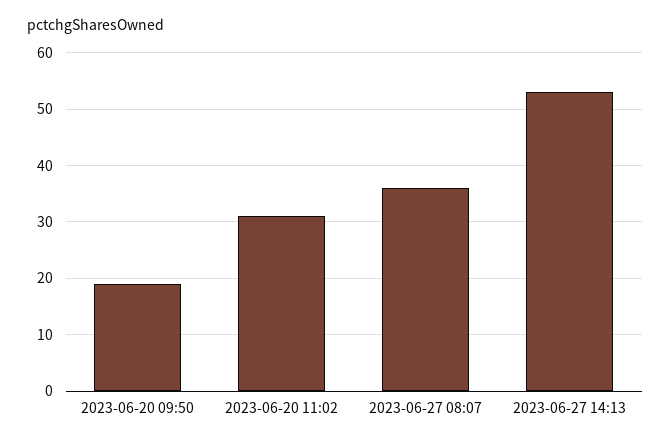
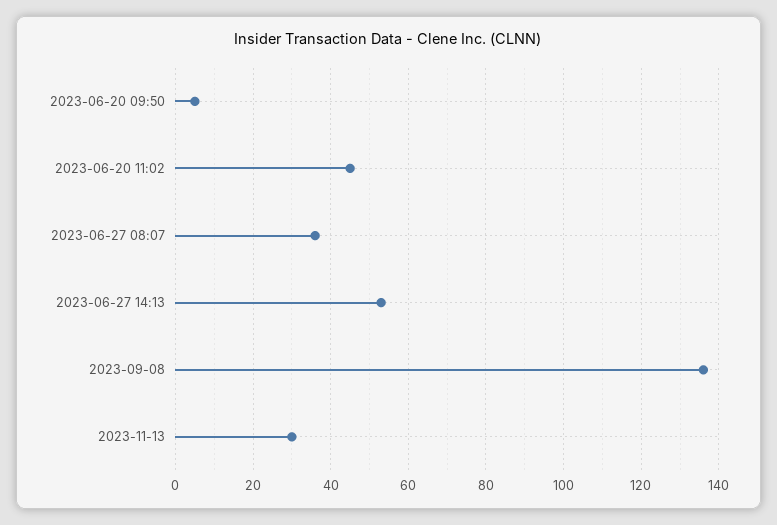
2023-06-20 09:50: 20 -> 5
2023-06-20 11:02: 30 -> 45
2023-09-08: none -> 135
2023-11-13: none -> 30

